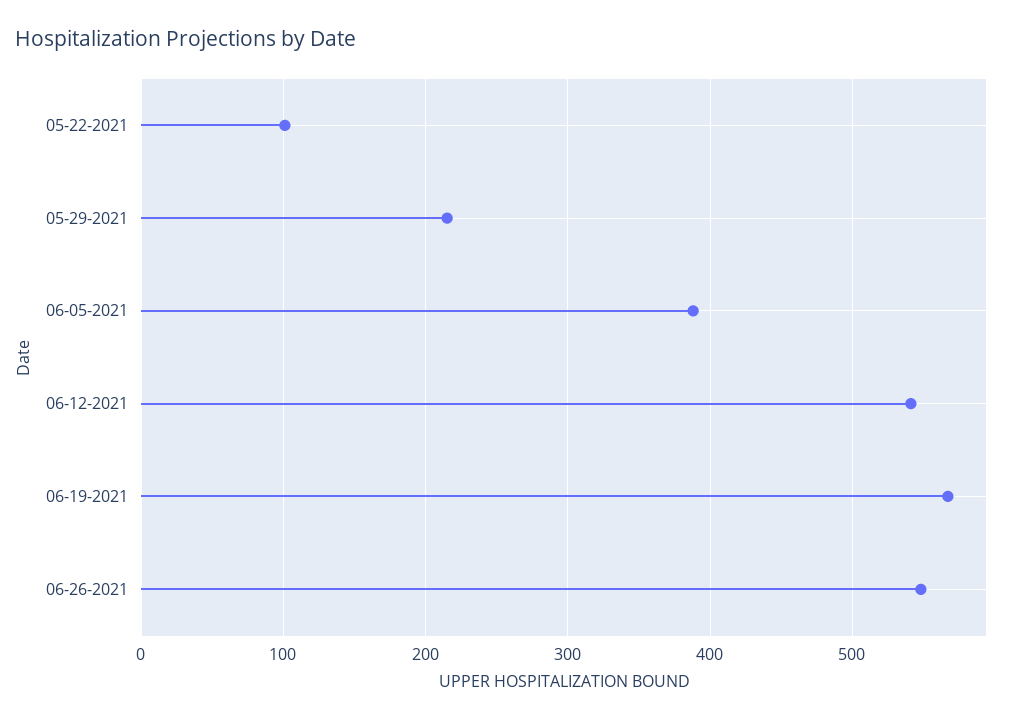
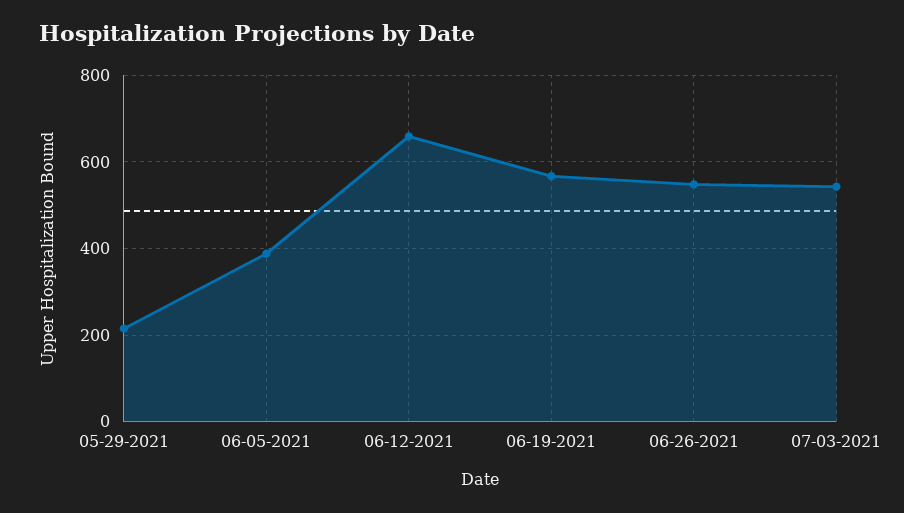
05-22-2021: 100 -> none
06-12-2021: 540 -> 660
07-03-2021: none -> 540

